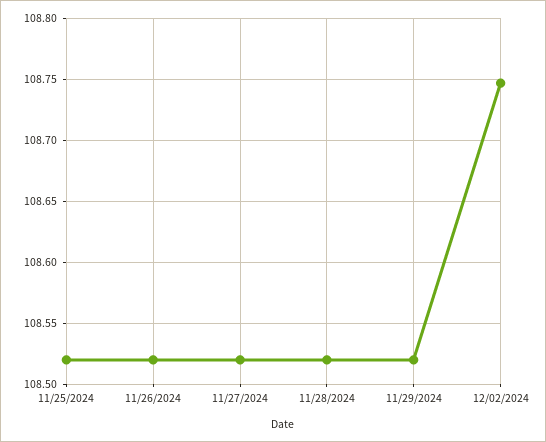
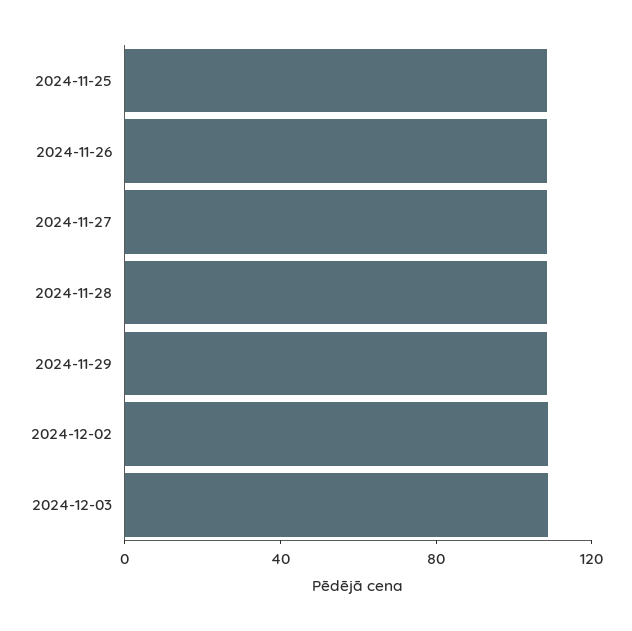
2024-12-03: none -> 110

